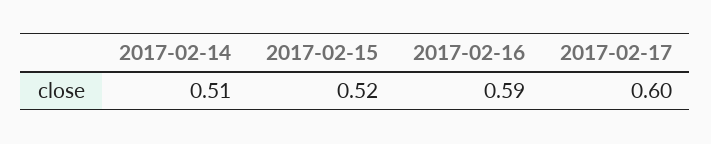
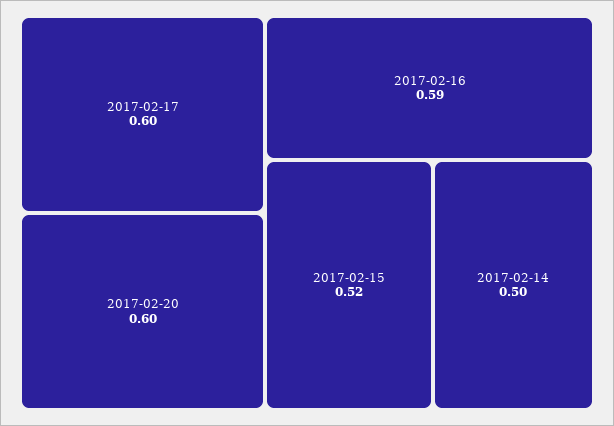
2017-02-14: 0.51 -> 0.5
2017-02-20: none -> 0.6

